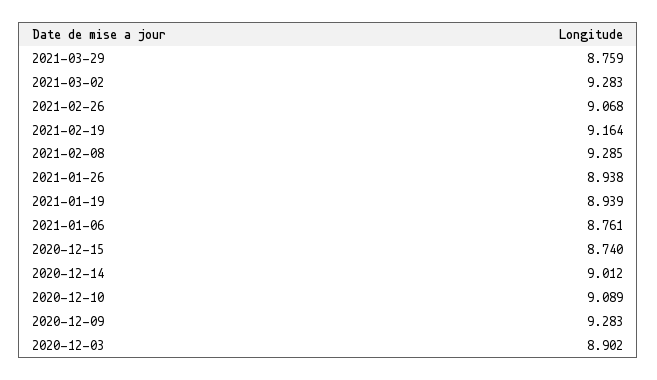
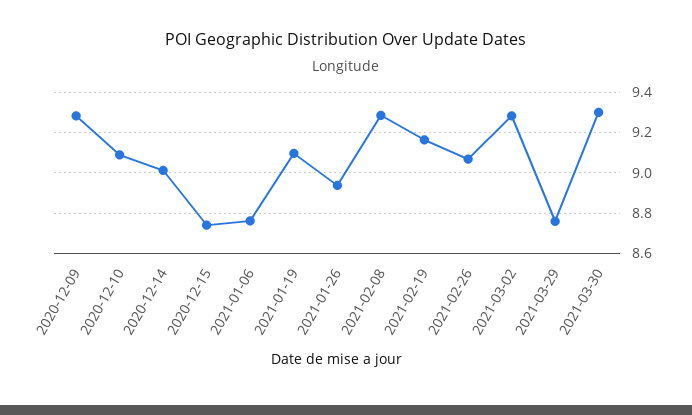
2021-01-19: 8.939 -> 9.1
2020-12-03: 8.902 -> none
2021-03-30: none -> 9.3

